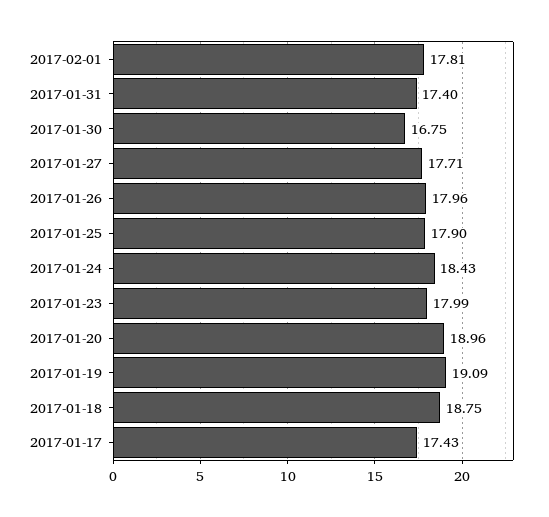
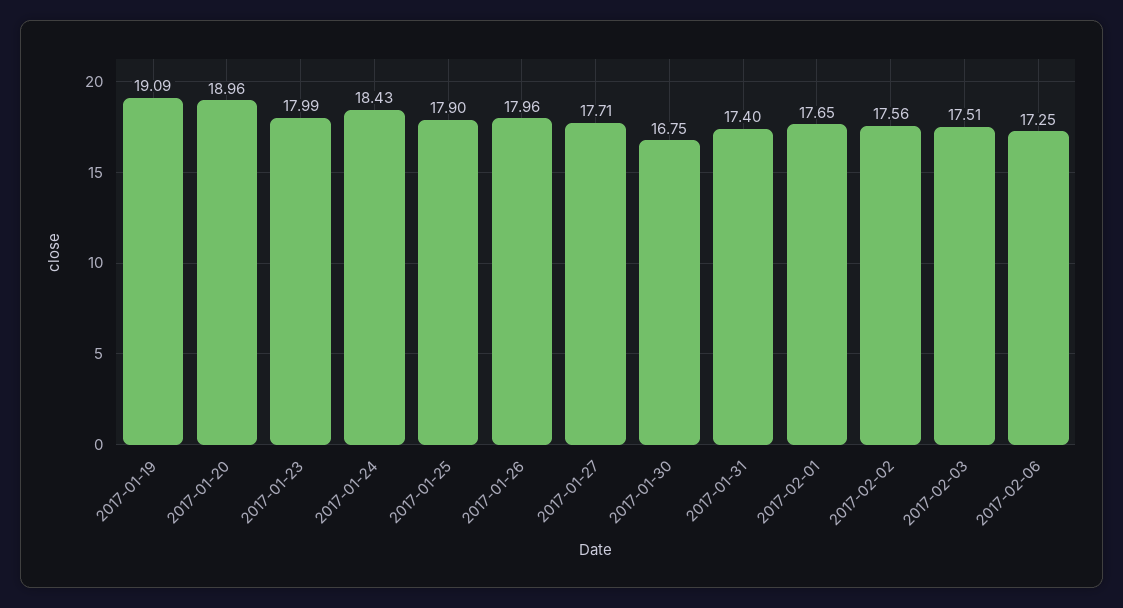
2017-02-01: 17.81 -> 17.65
2017-01-18: 18.75 -> none
2017-01-17: 17.43 -> none
2017-02-02: none -> 17.56
2017-02-03: none -> 17.51
2017-02-06: none -> 17.25

